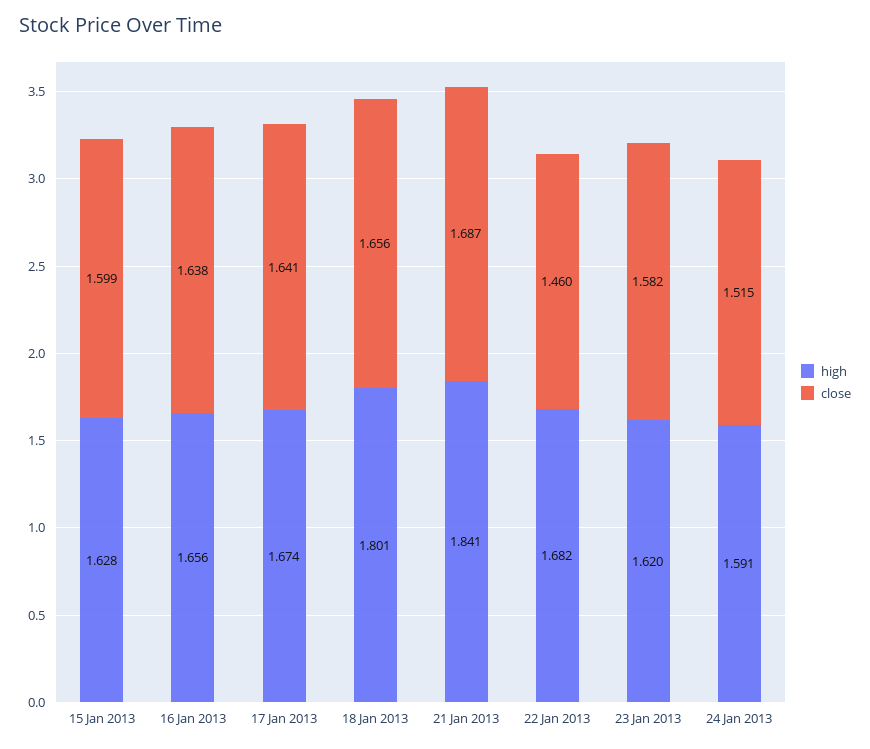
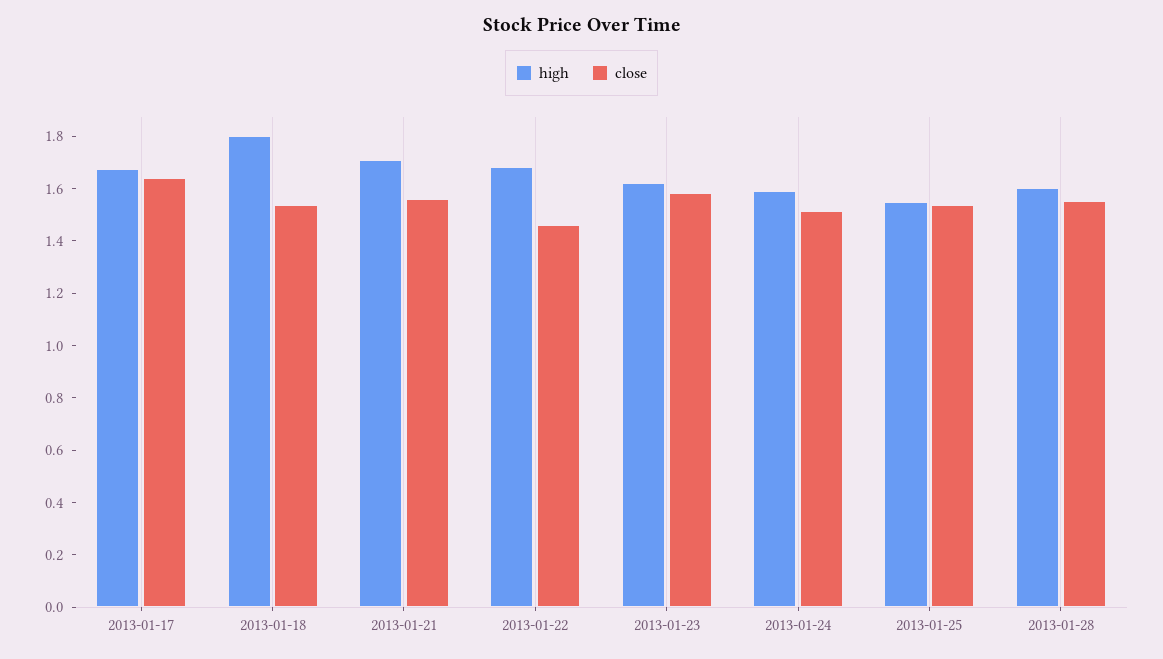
high, 15 Jan 2013: 1.628 -> none
close, 15 Jan 2013: 1.599 -> none
high, 16 Jan 2013: 1.656 -> none
close, 16 Jan 2013: 1.638 -> none
close, 18 Jan 2013: 1.656 -> 1.55
high, 21 Jan 2013: 1.841 -> 1.7
close, 21 Jan 2013: 1.687 -> 1.55
high, 2013-01-25: none -> 1.55
close, 2013-01-25: none -> 1.55
high, 2013-01-28: none -> 1.6
close, 2013-01-28: none -> 1.55

